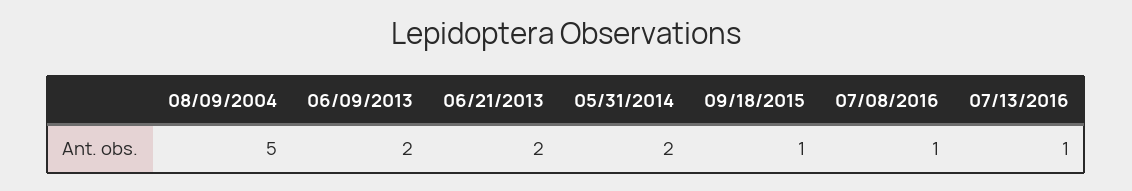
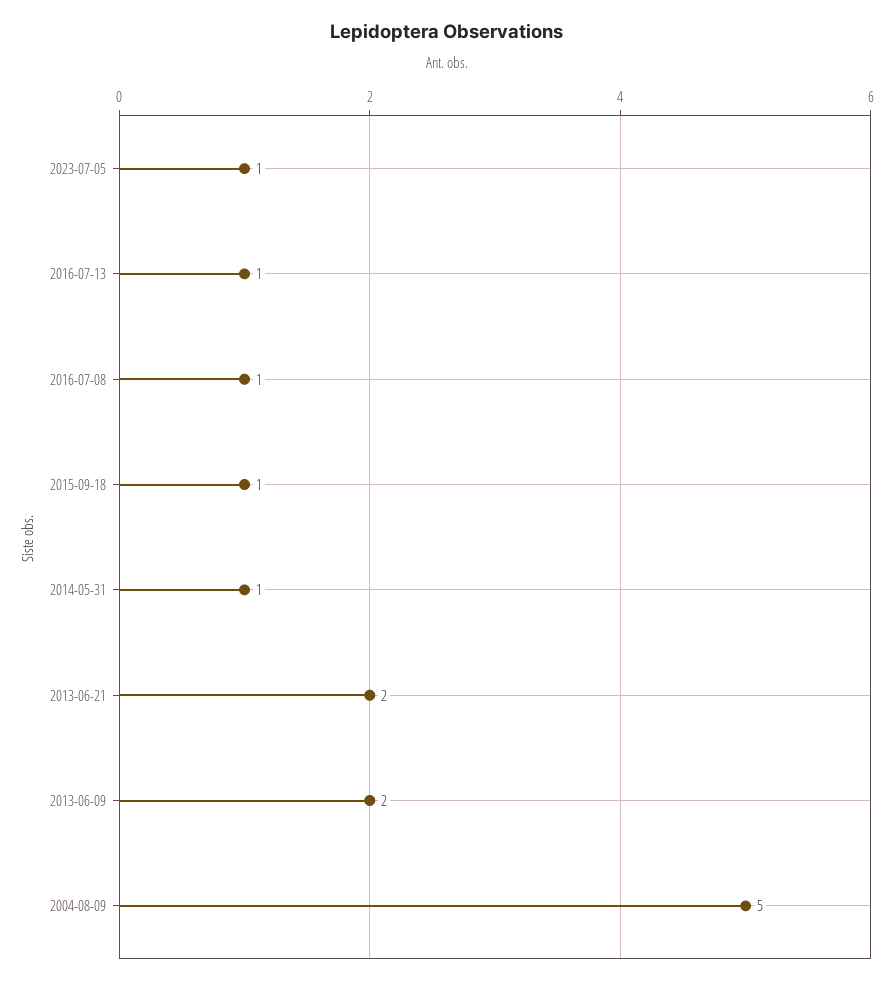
05/31/2014: 2 -> 1
2023-07-05: none -> 1

